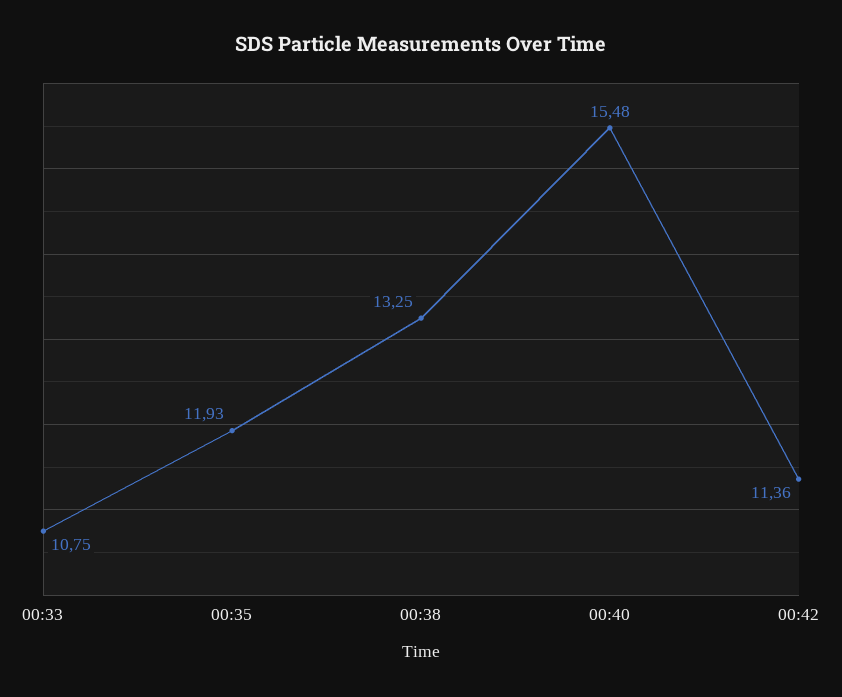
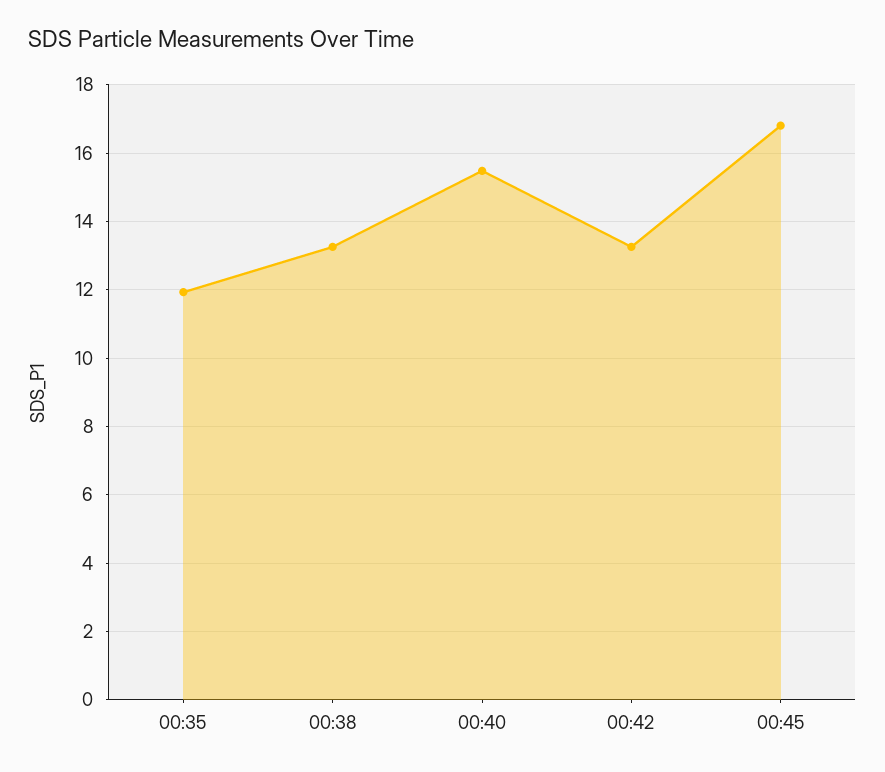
00:33: 10.75 -> none
00:42: 11.36 -> 13.2
00:45: none -> 16.8

